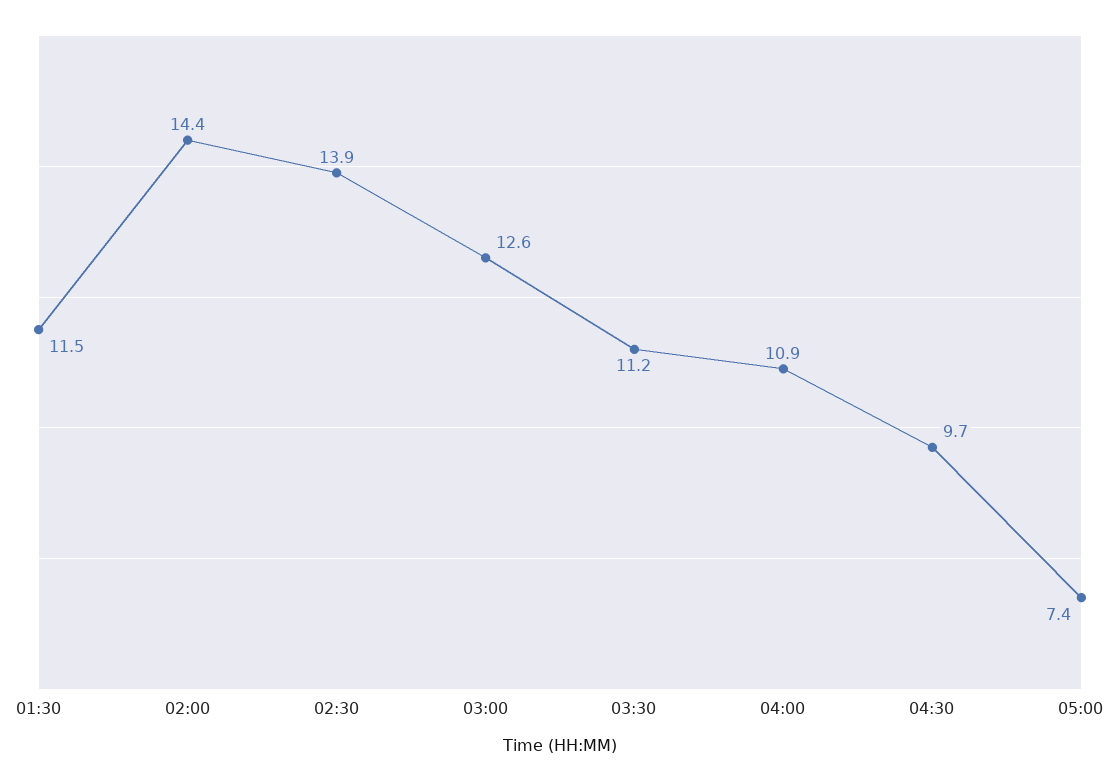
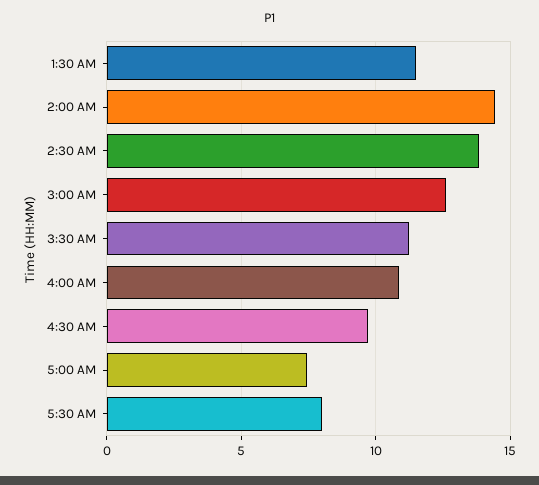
5:30 AM: none -> 8

